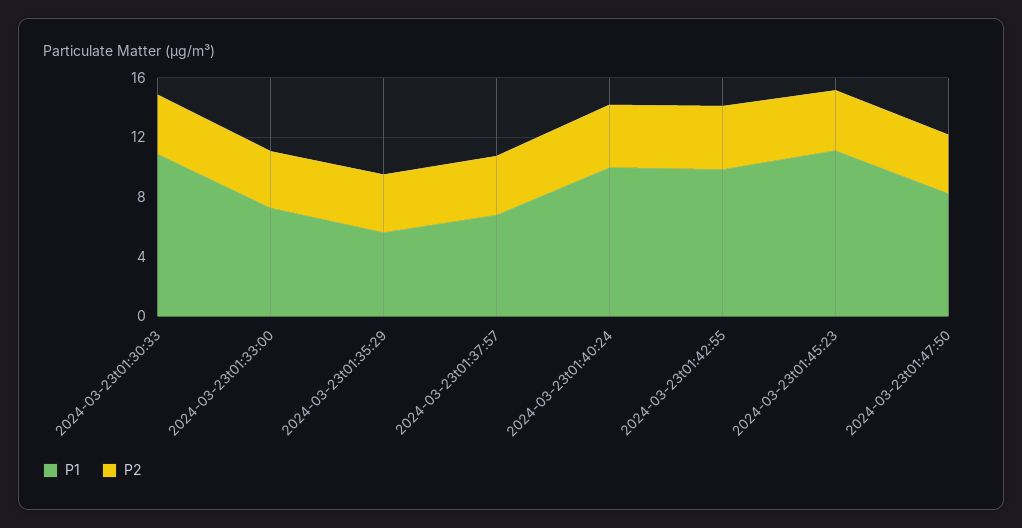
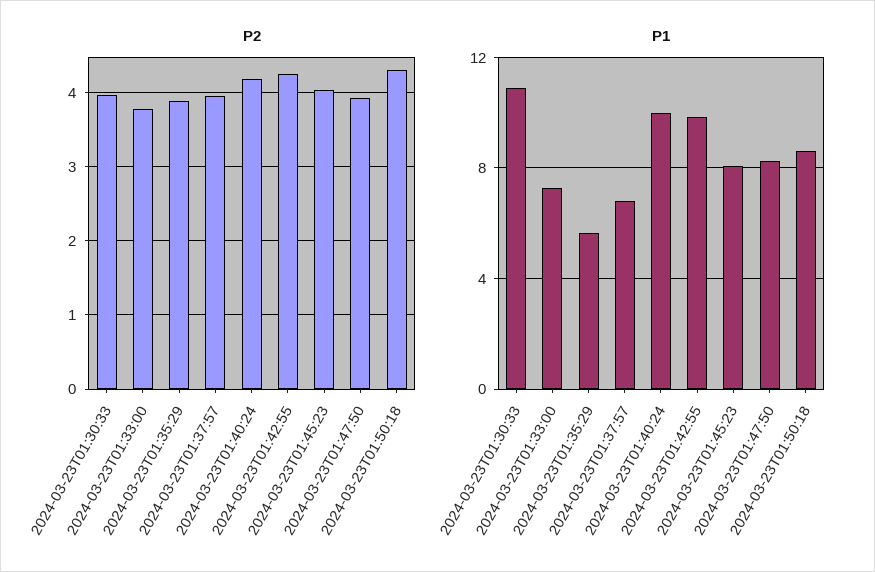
P1, 2024-03-23t01:45:23: 11 -> 8
P2, 2024-03-23T01:50:18: none -> 4.3
P1, 2024-03-23T01:50:18: none -> 8.5

